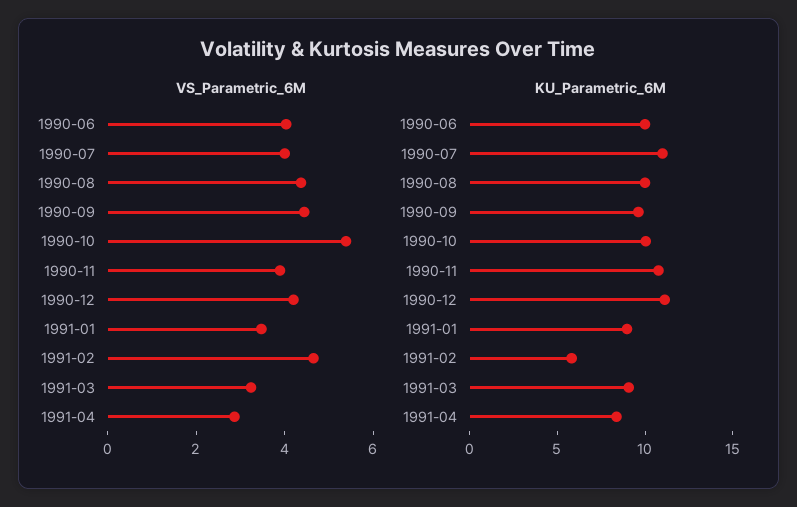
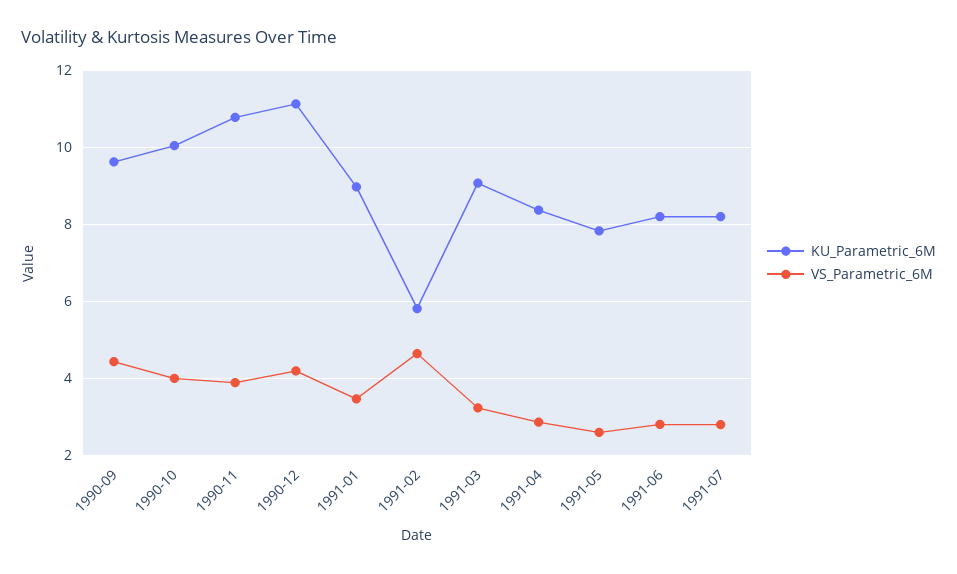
VS_Parametric_6M, 1990-06: 4 -> none
VS_Parametric_6M, 1990-07: 4 -> none
VS_Parametric_6M, 1990-08: 4.5 -> none
VS_Parametric_6M, 1990-10: 5.5 -> 4
KU_Parametric_6M, 1990-06: 10 -> none
KU_Parametric_6M, 1990-07: 11 -> none
KU_Parametric_6M, 1990-08: 10 -> none
KU_Parametric_6M, 1991-05: none -> 7.8
VS_Parametric_6M, 1991-05: none -> 2.6
KU_Parametric_6M, 1991-06: none -> 8.2
VS_Parametric_6M, 1991-06: none -> 2.8
KU_Parametric_6M, 1991-07: none -> 8.2
VS_Parametric_6M, 1991-07: none -> 2.8

